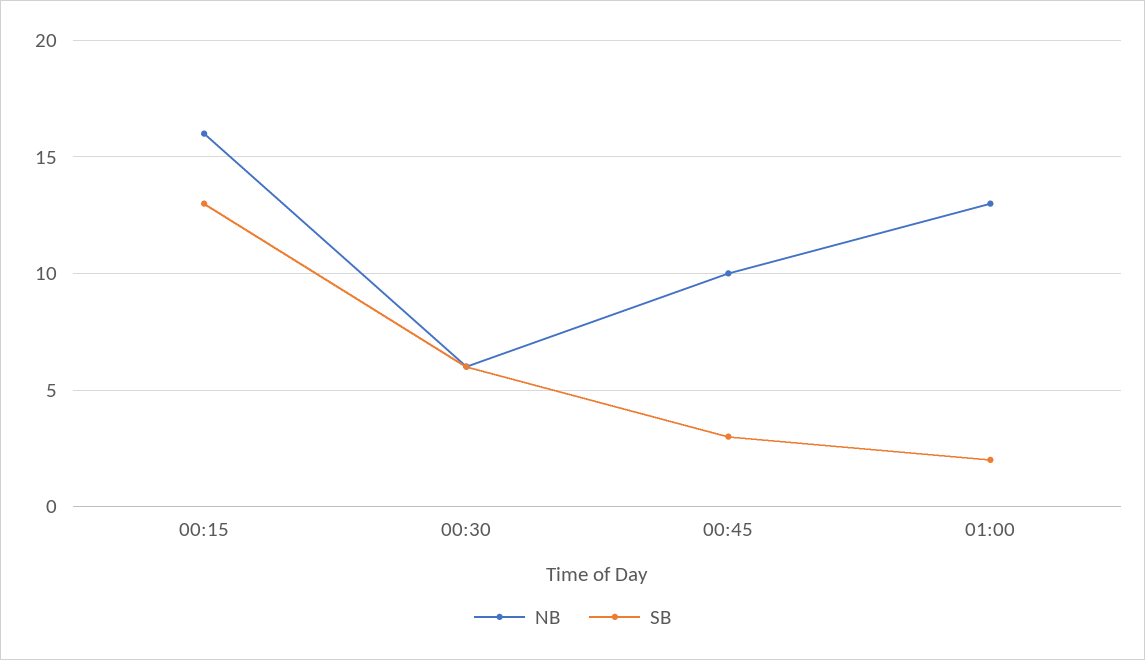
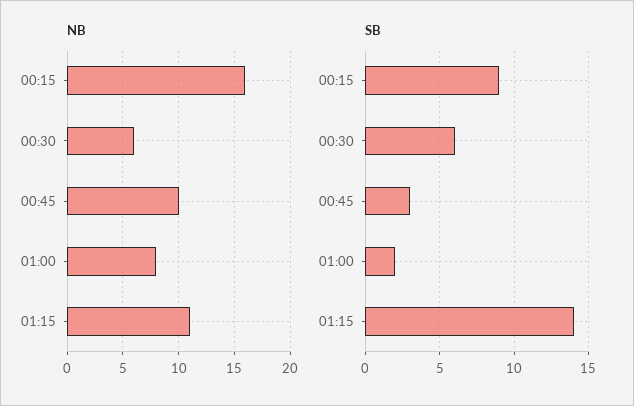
SB, 00:15: 13 -> 9
NB, 01:00: 13 -> 8
NB, 01:15: none -> 11
SB, 01:15: none -> 14

